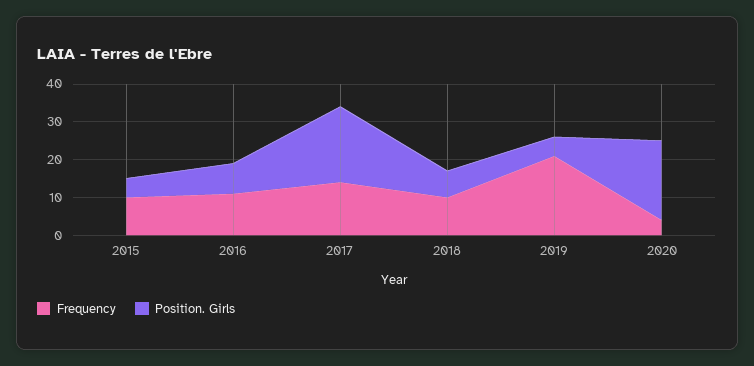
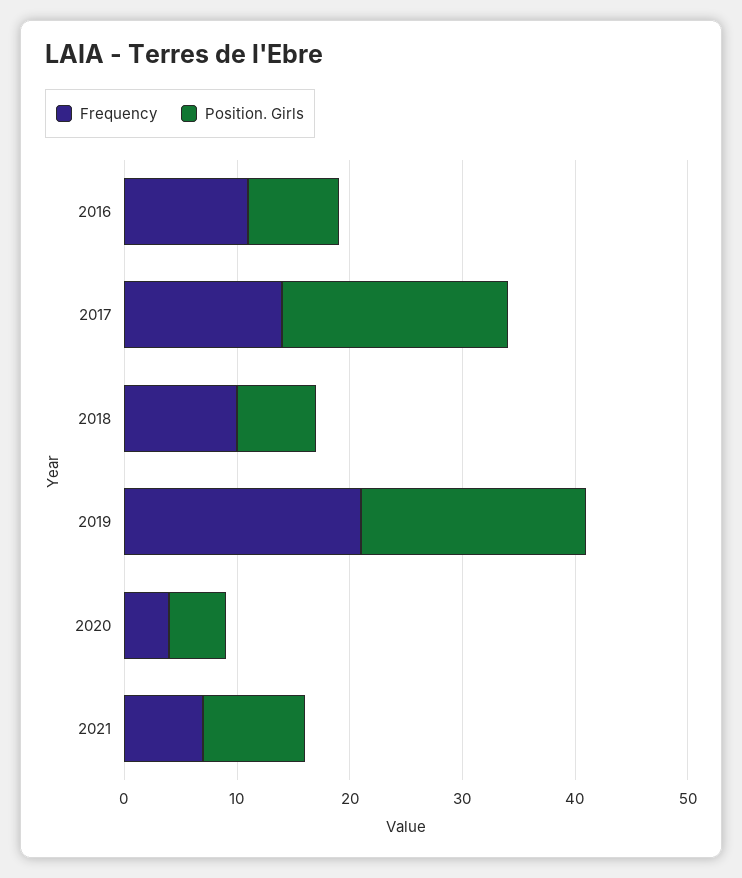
Frequency, 2015: 10 -> none
Position. Girls, 2015: 5 -> none
Position. Girls, 2019: 5 -> 20
Position. Girls, 2020: 20 -> 5
Frequency, 2021: none -> 7
Position. Girls, 2021: none -> 9

